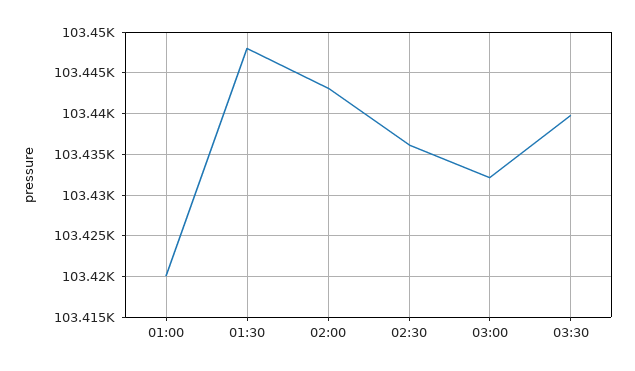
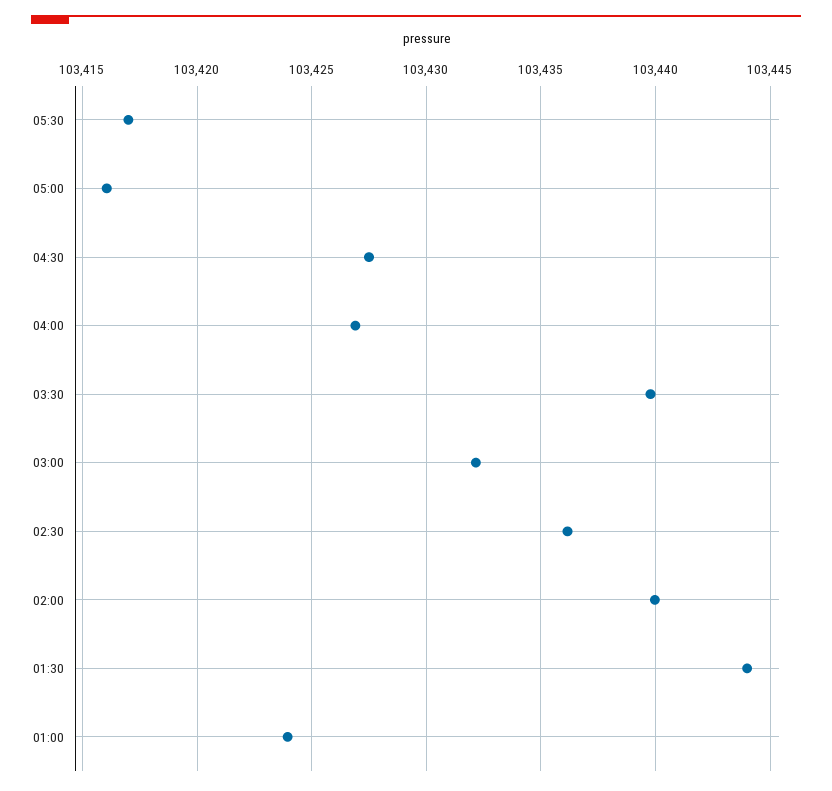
01:00: 103420 -> 103424
01:30: 103448 -> 103444
02:00: 103443 -> 103440
05:30: none -> 103417
05:00: none -> 103416
04:30: none -> 103427.5
04:00: none -> 103427

